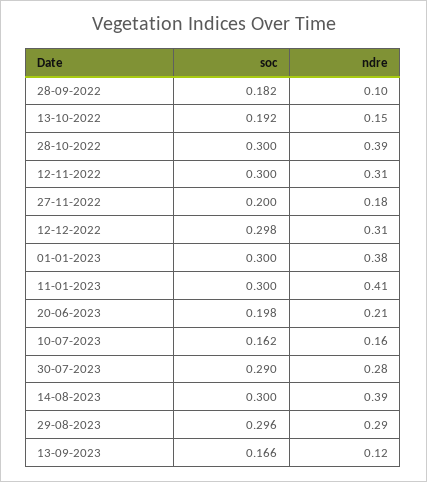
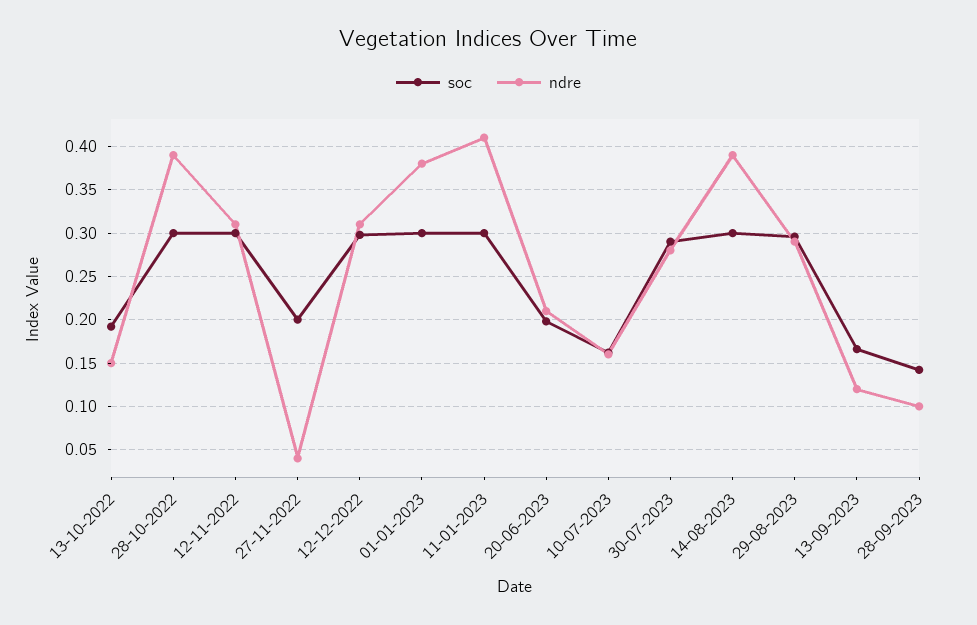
soc, 28-09-2022: 0.182 -> none
ndre, 28-09-2022: 0.1 -> none
ndre, 27-11-2022: 0.18 -> 0.04
soc, 28-09-2023: none -> 0.14
ndre, 28-09-2023: none -> 0.1

